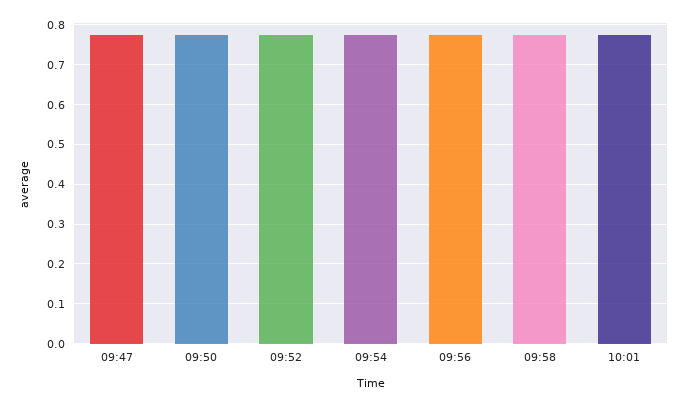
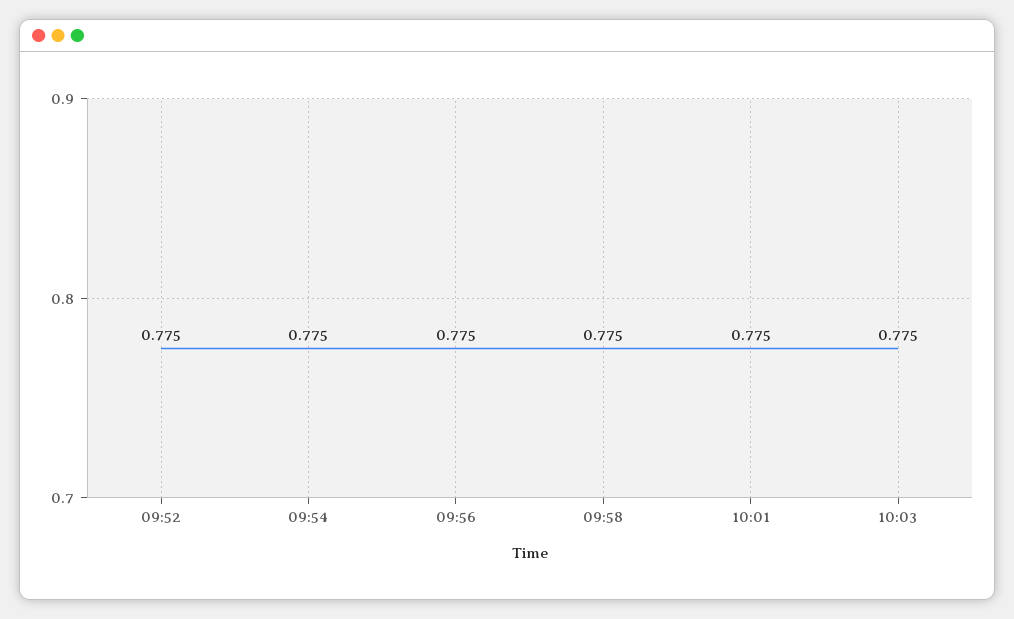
09:47: 0.78 -> none
09:50: 0.78 -> none
10:03: none -> 0.775

